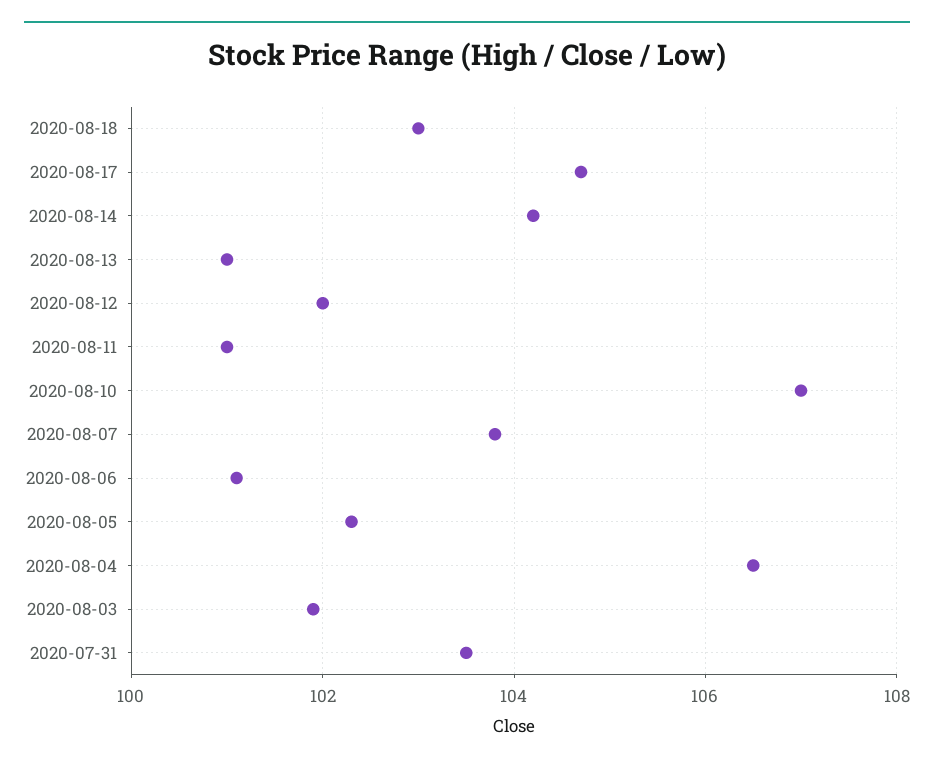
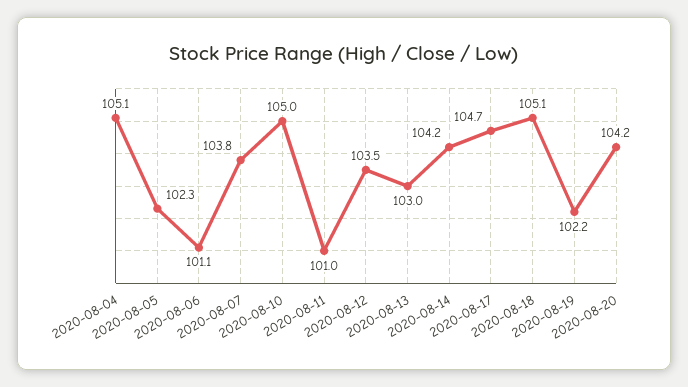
2020-08-18: 103 -> 105.1
2020-08-13: 101 -> 103
2020-08-12: 102 -> 103.5
2020-08-10: 107 -> 105
2020-08-04: 106.5 -> 105.1
2020-08-03: 102 -> none
2020-07-31: 103.5 -> none
2020-08-19: none -> 102.2
2020-08-20: none -> 104.2

